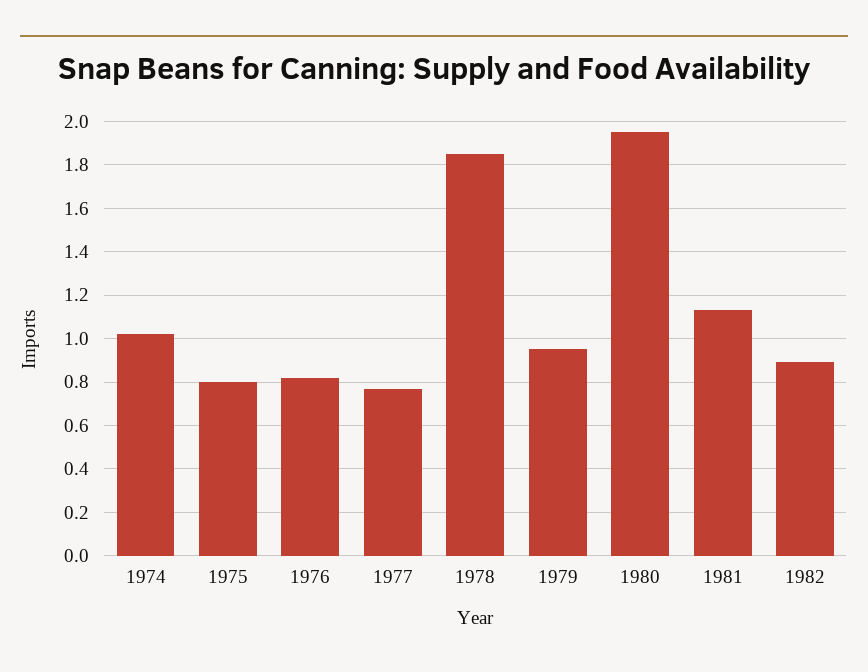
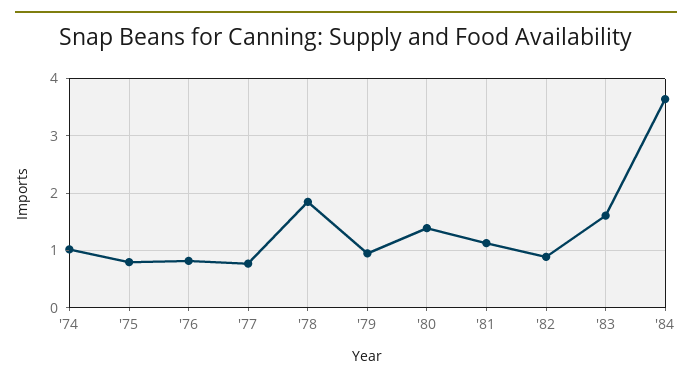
1980: 1.95 -> 1.4
'83: none -> 1.6
'84: none -> 3.6

